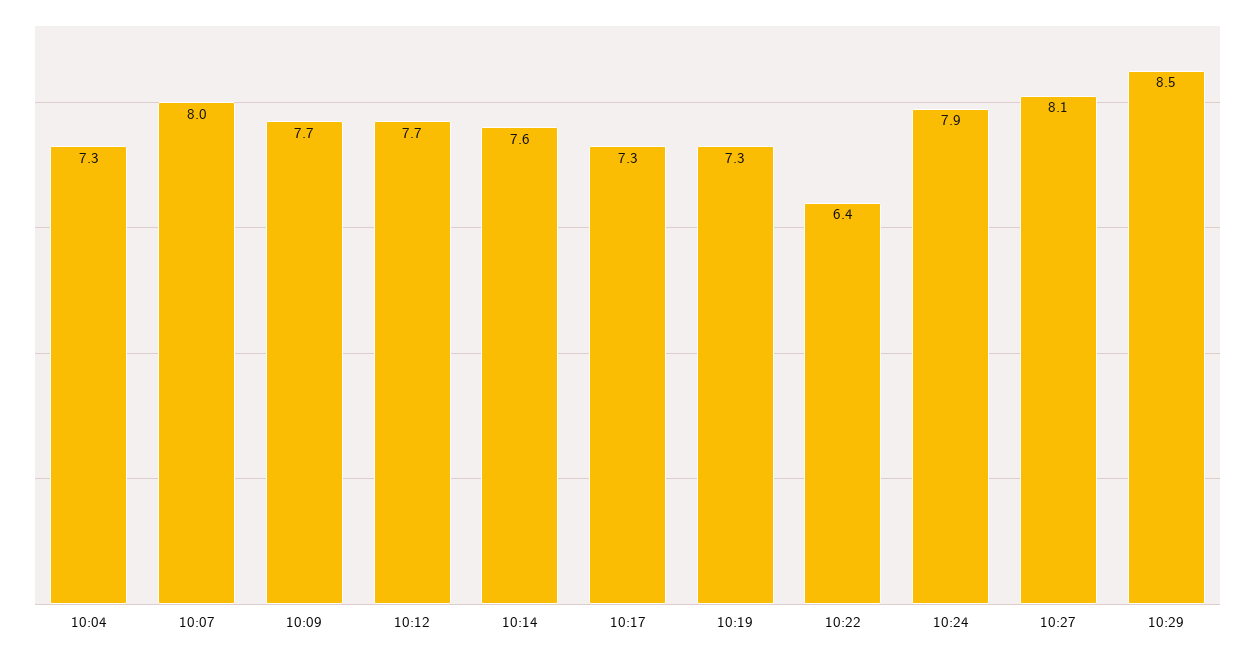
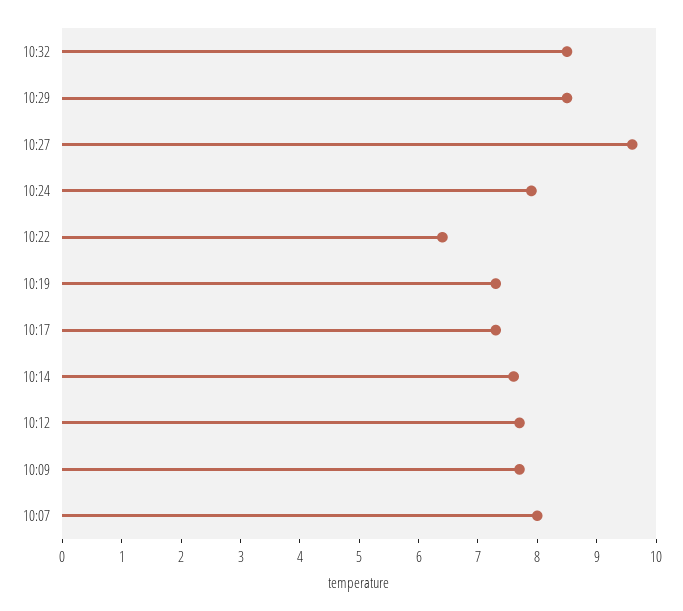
10:04: 7.3 -> none
10:27: 8.1 -> 9.5
10:32: none -> 8.5

